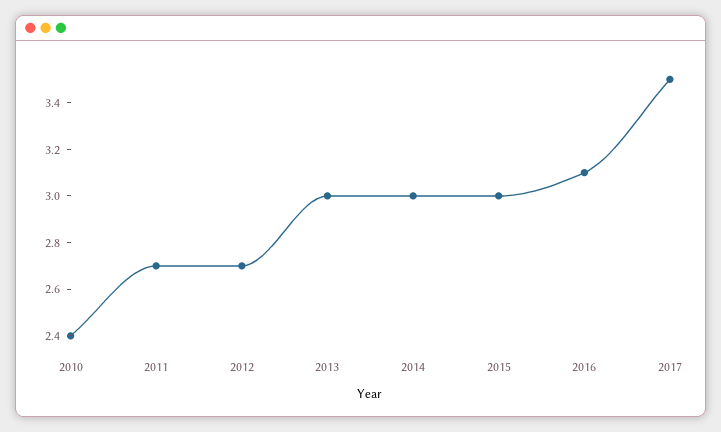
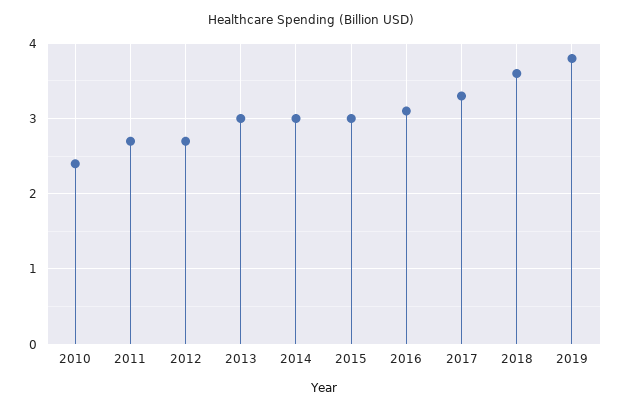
2017: 3.5 -> 3.3
2018: none -> 3.6
2019: none -> 3.8

